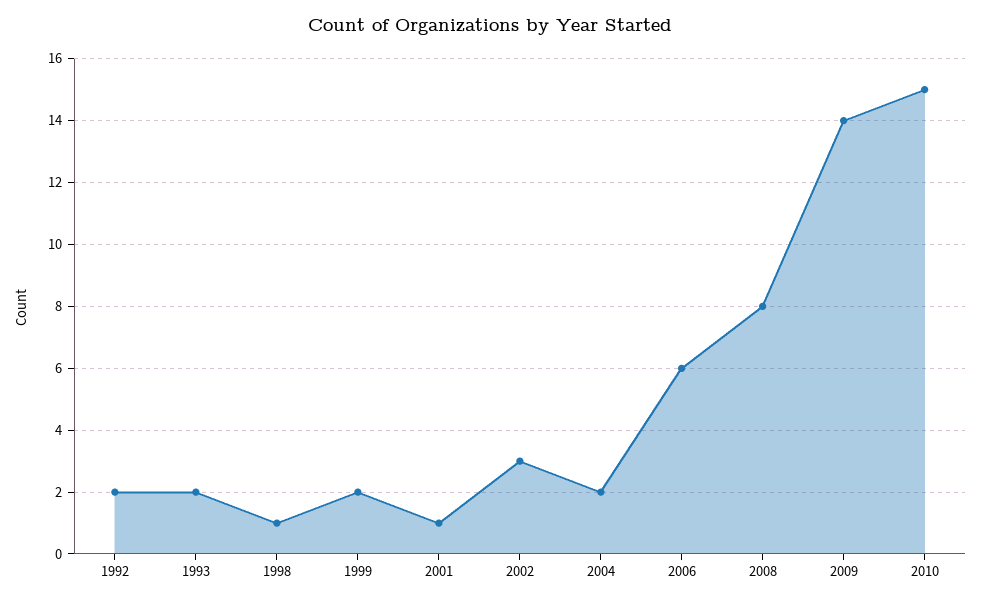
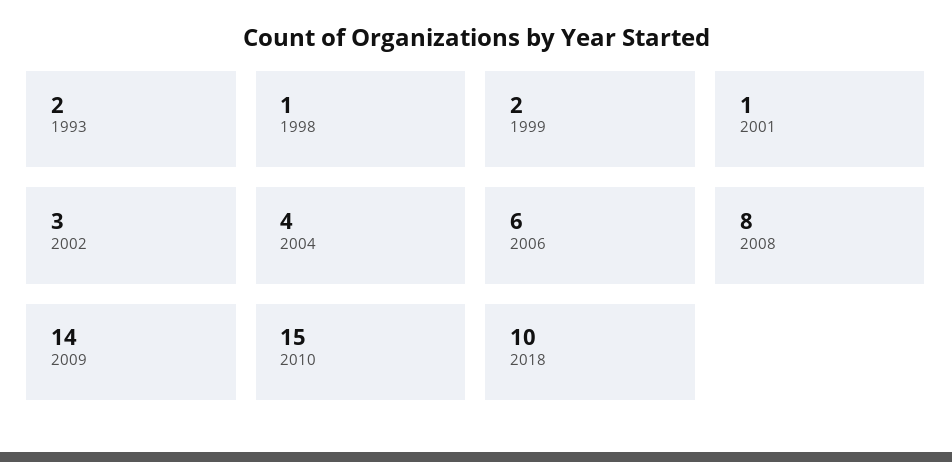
1992: 2 -> none
2004: 2 -> 4
2018: none -> 10

